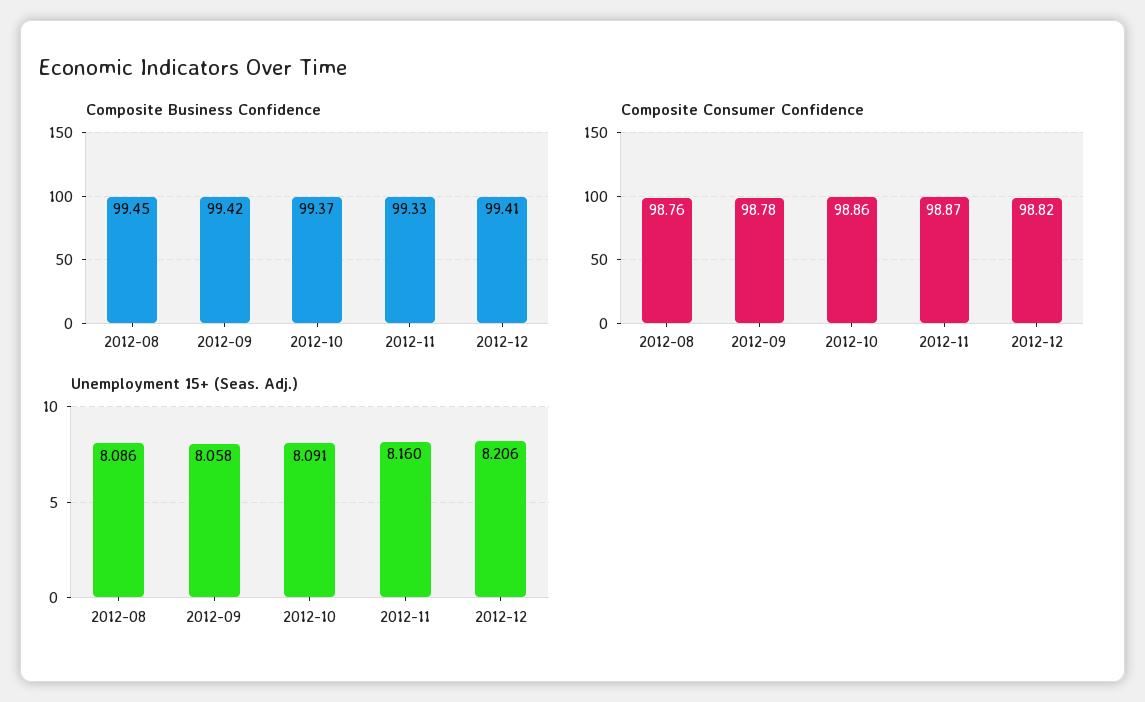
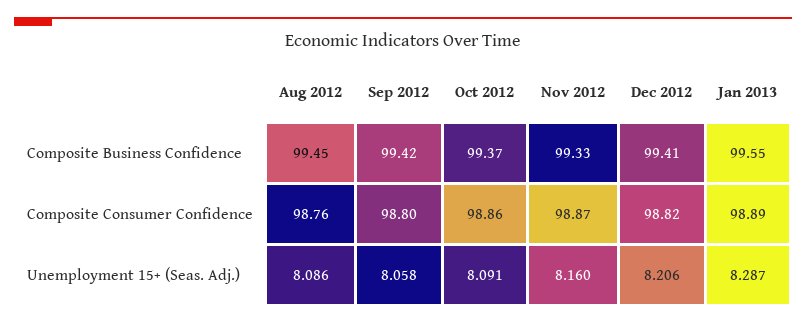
Composite Consumer Confidence, 2012-09: 98.78 -> 98.8
Composite Business Confidence, Jan 2013: none -> 99.55
Composite Consumer Confidence, Jan 2013: none -> 98.89
Unemployment 15+ (Seas. Adj.), Jan 2013: none -> 8.287

